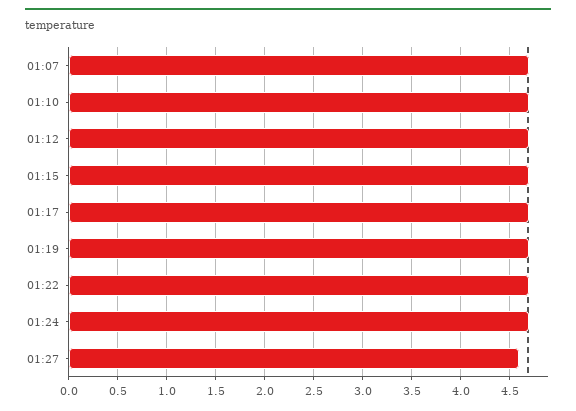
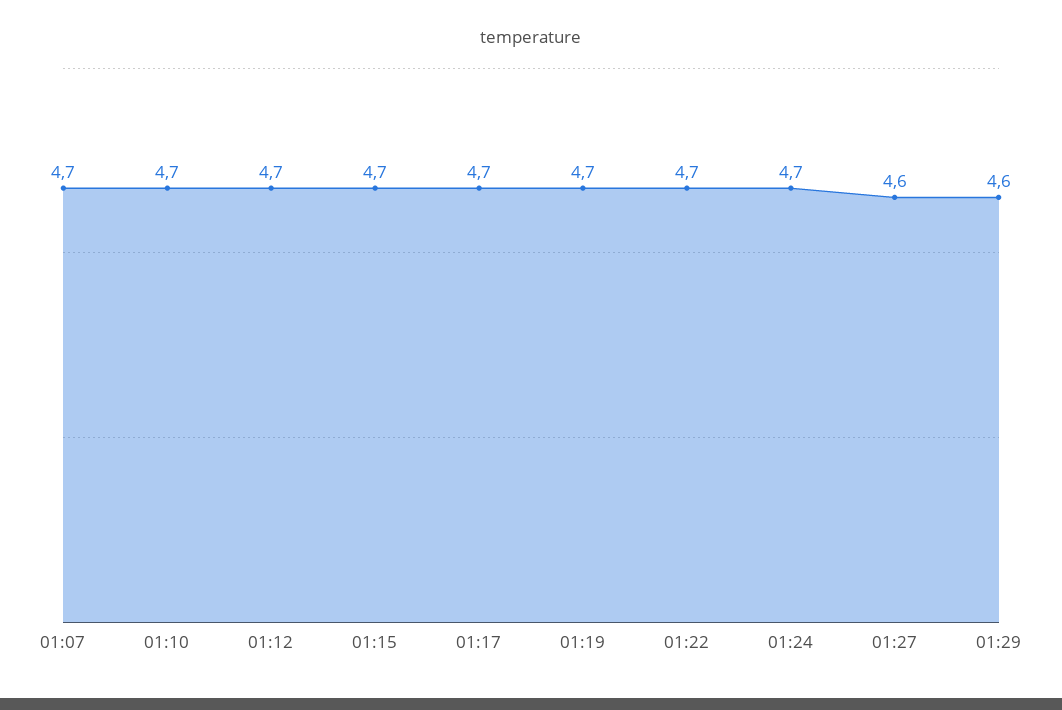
01:29: none -> 4.6

